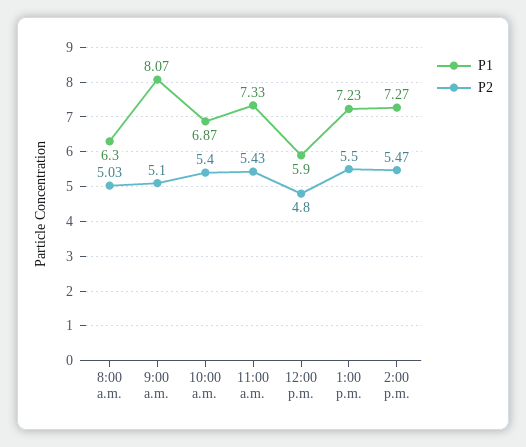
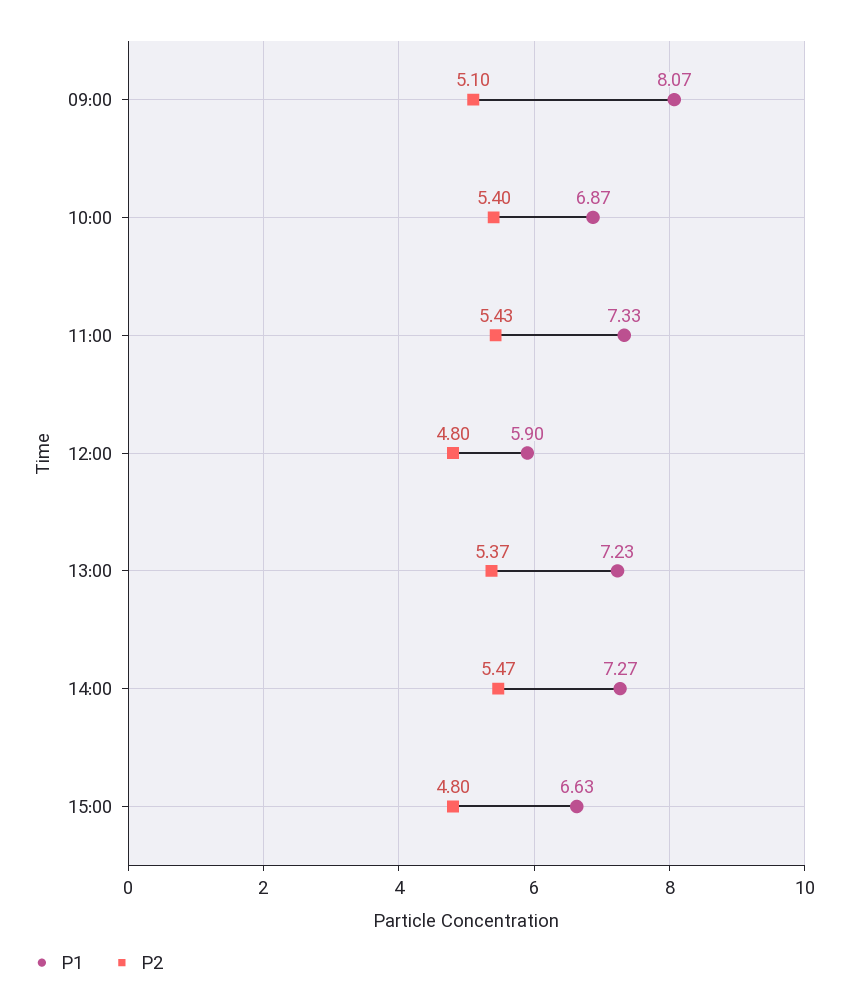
P1, 8:00 a.m.: 6.3 -> none
P2, 8:00 a.m.: 5.03 -> none
P2, 1:00 p.m.: 5.5 -> 5.37
P1, 15:00: none -> 6.63
P2, 15:00: none -> 4.8

